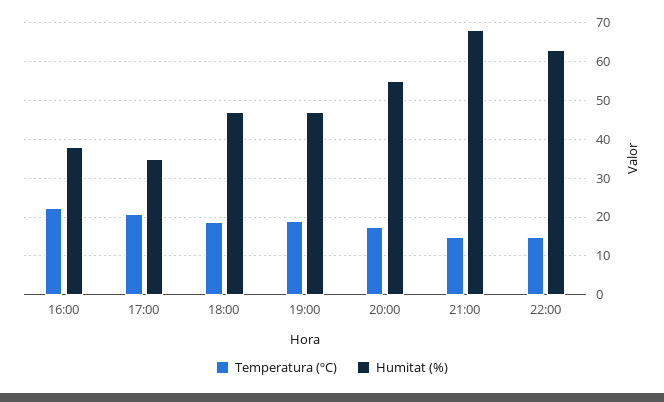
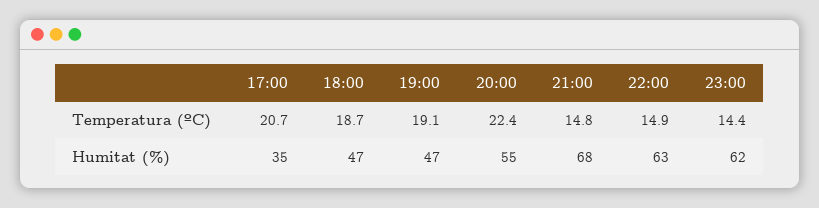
Temperatura (ºC), 16:00: 22 -> none
Humitat (%), 16:00: 38 -> none
Temperatura (ºC), 20:00: 18 -> 22.4
Temperatura (ºC), 23:00: none -> 14.4
Humitat (%), 23:00: none -> 62

